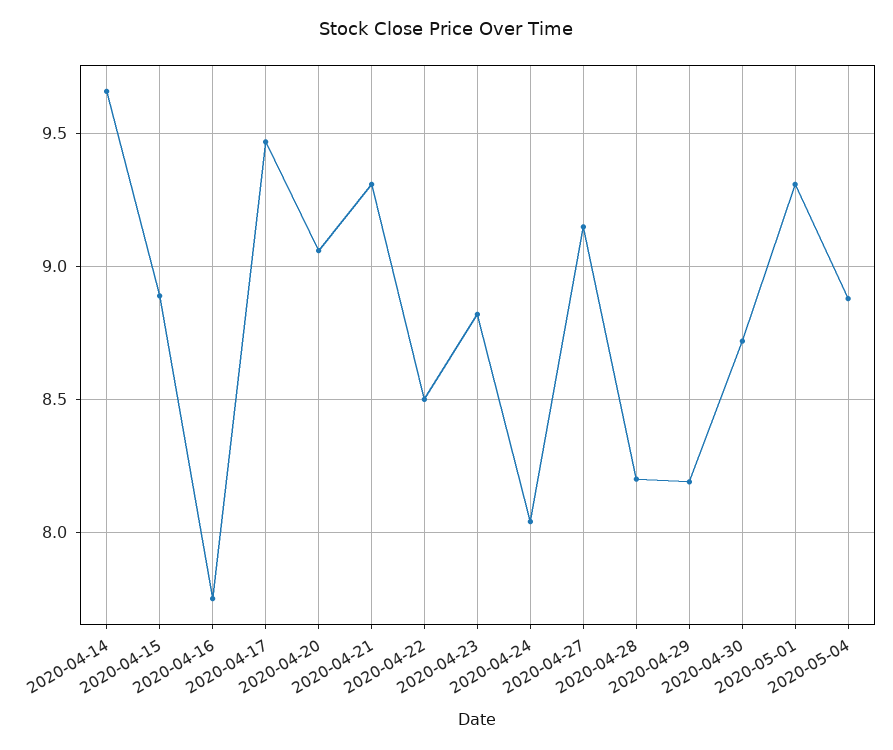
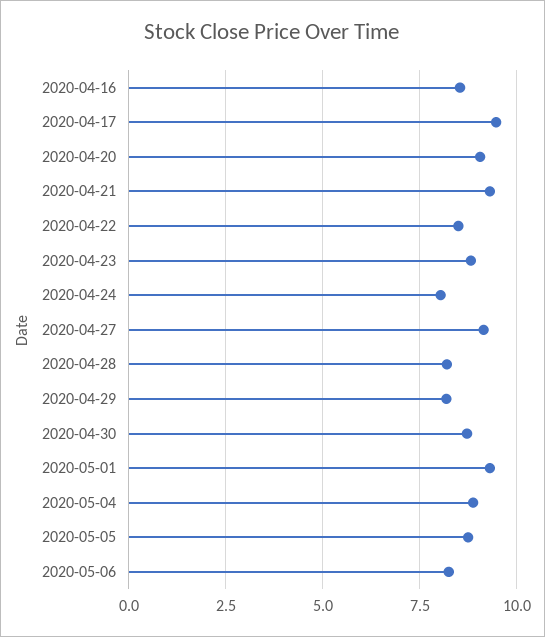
2020-04-14: 9.65 -> none
2020-04-15: 8.9 -> none
2020-04-16: 7.75 -> 8.5
2020-05-05: none -> 8.75
2020-05-06: none -> 8.25

